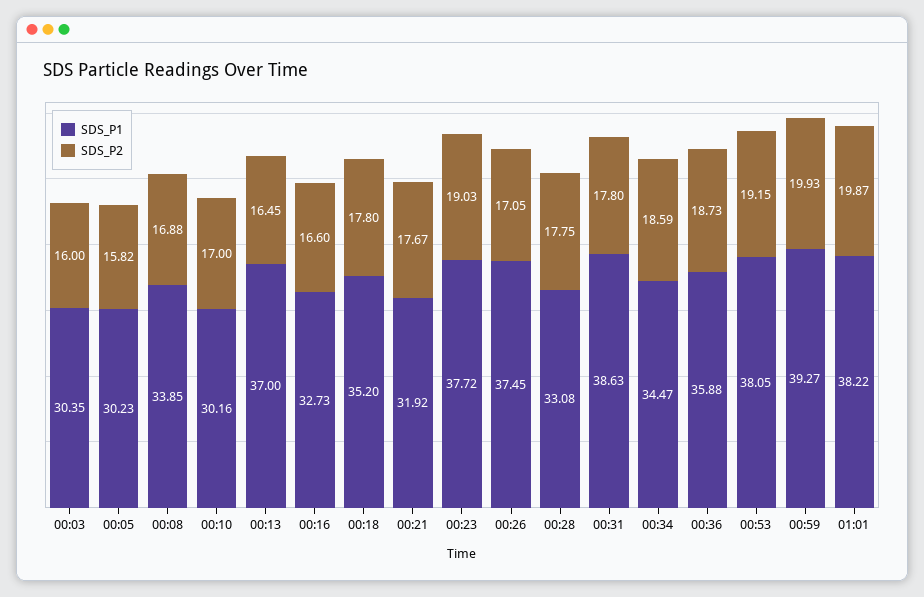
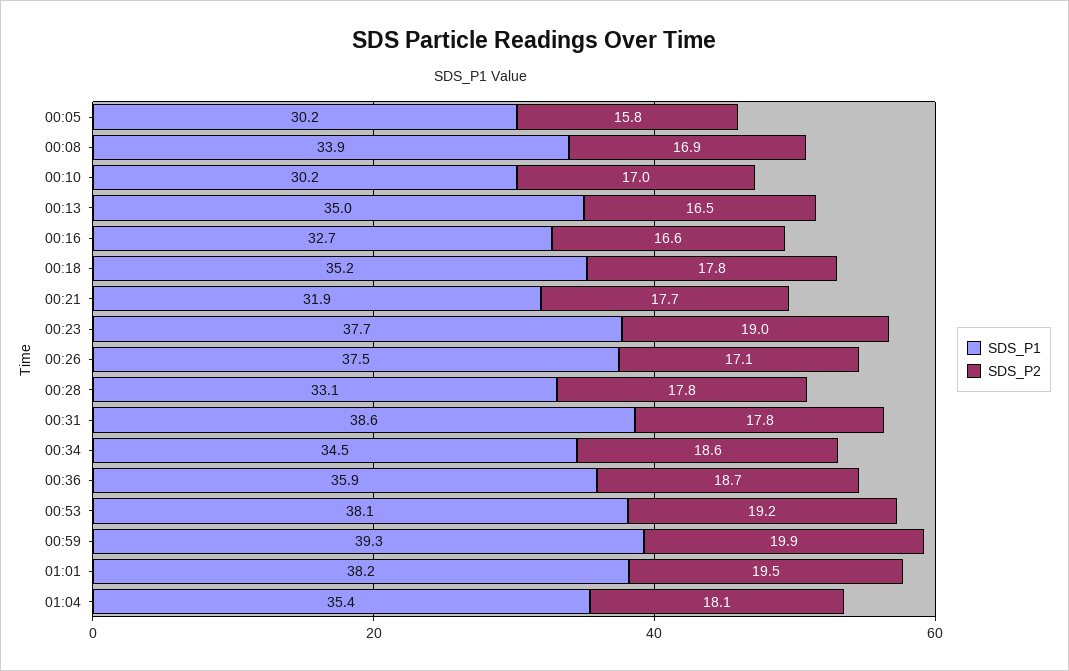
SDS_P1, 00:03: 30.35 -> none
SDS_P2, 00:03: 16 -> none
SDS_P1, 00:13: 37 -> 35
SDS_P2, 01:01: 19.87 -> 19.5
SDS_P1, 01:04: none -> 35.4
SDS_P2, 01:04: none -> 18.1

